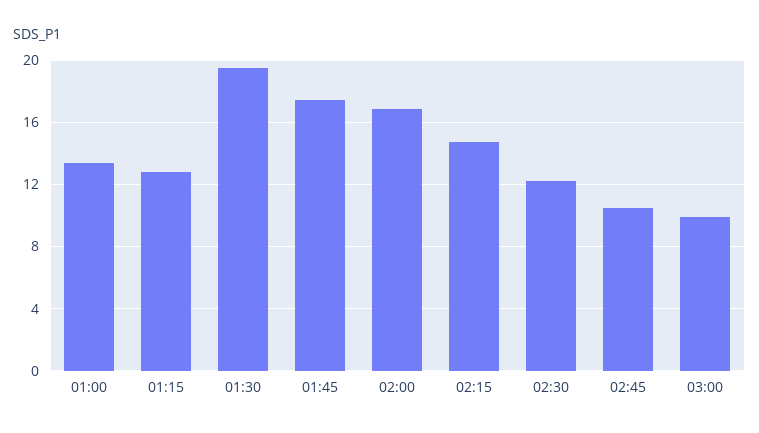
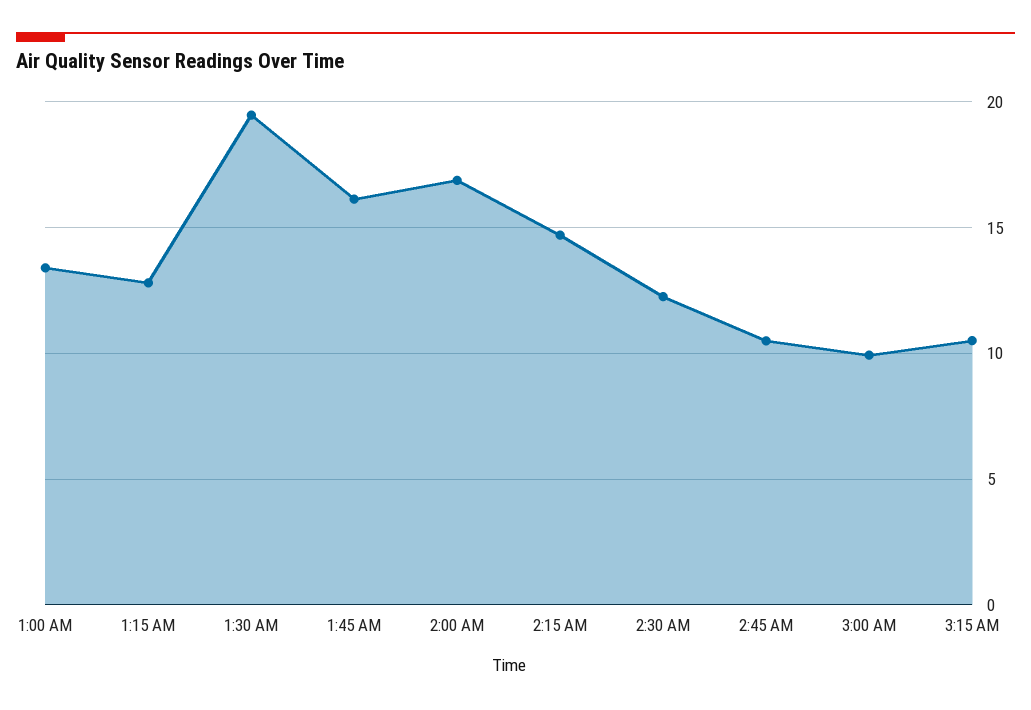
01:45: 17.5 -> 16
3:15 AM: none -> 10.5

